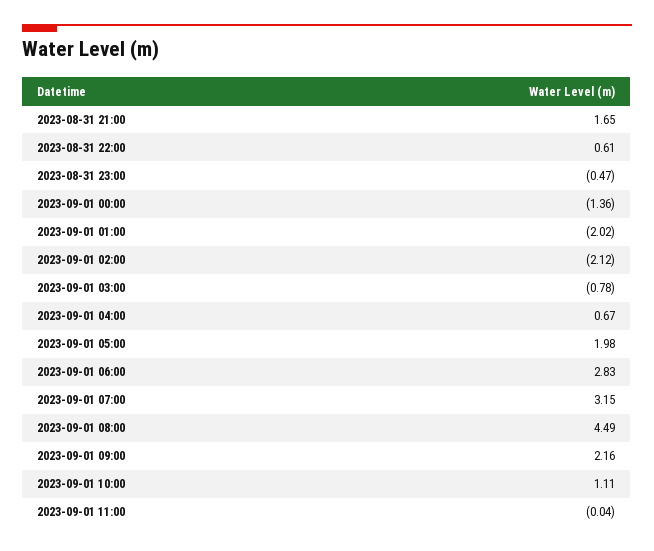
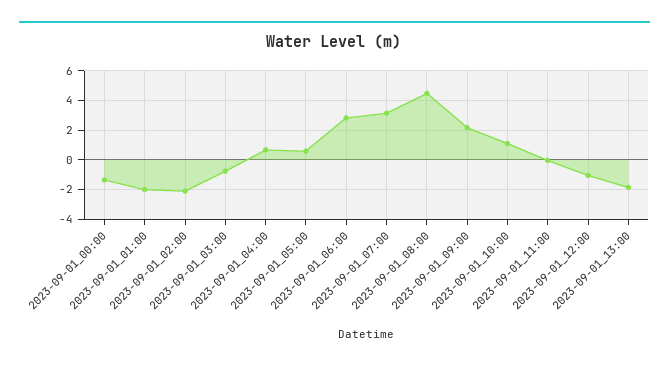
2023-08-31 21:00: 1.65 -> none
2023-08-31 22:00: 0.61 -> none
2023-08-31 23:00: -0.47 -> none
2023-09-01 05:00: 1.98 -> 0.5
2023-09-01_12:00: none -> -1
2023-09-01_13:00: none -> -2

